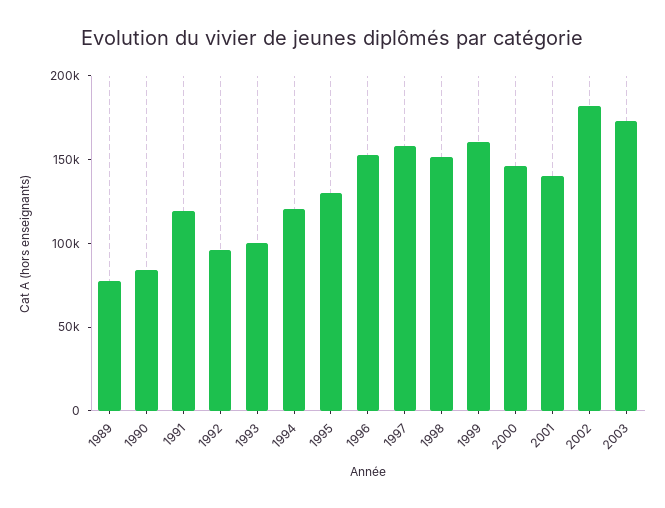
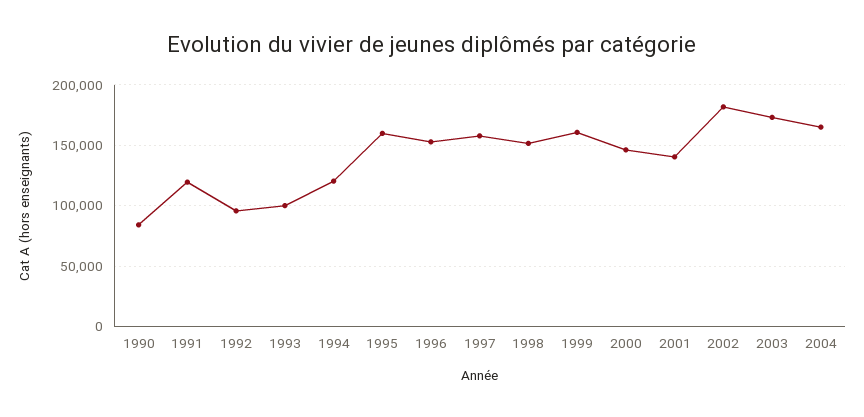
1989: 80000 -> none
1995: 130000 -> 160000
2004: none -> 165000

